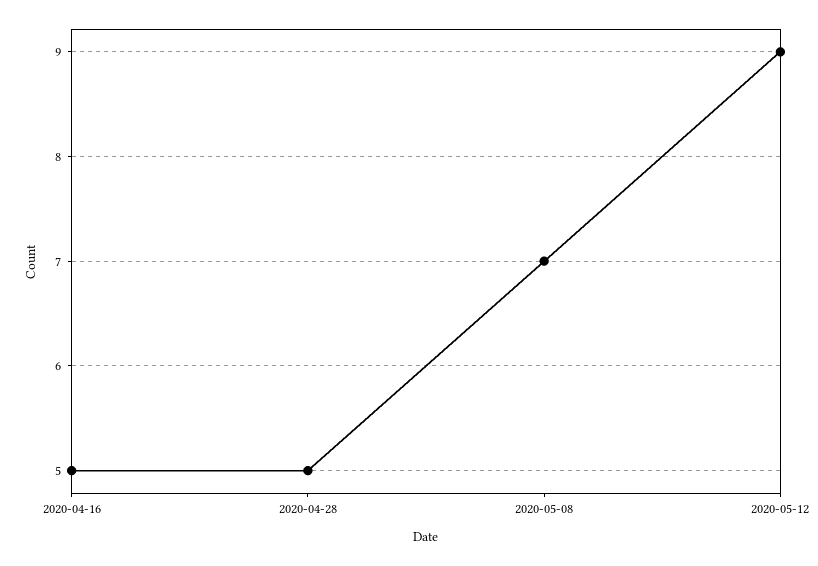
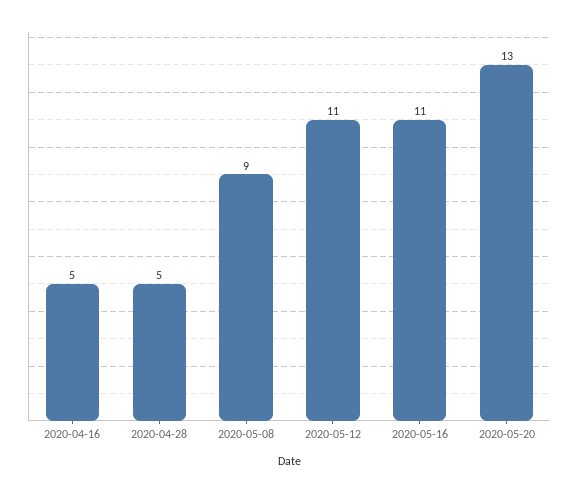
2020-05-08: 7 -> 9
2020-05-12: 9 -> 11
2020-05-16: none -> 11
2020-05-20: none -> 13

